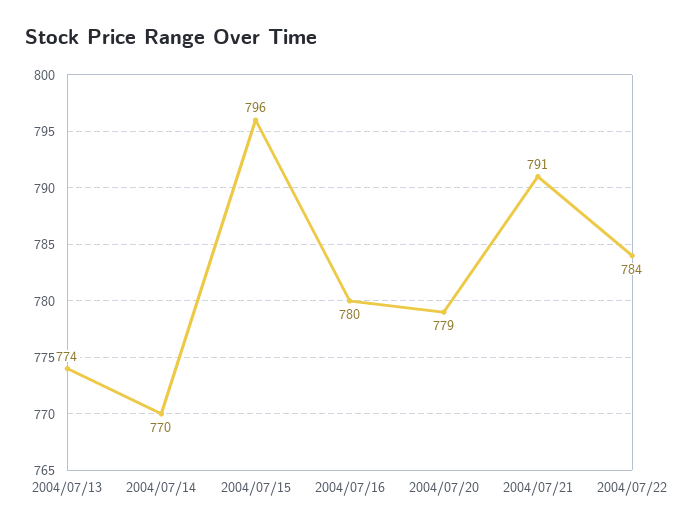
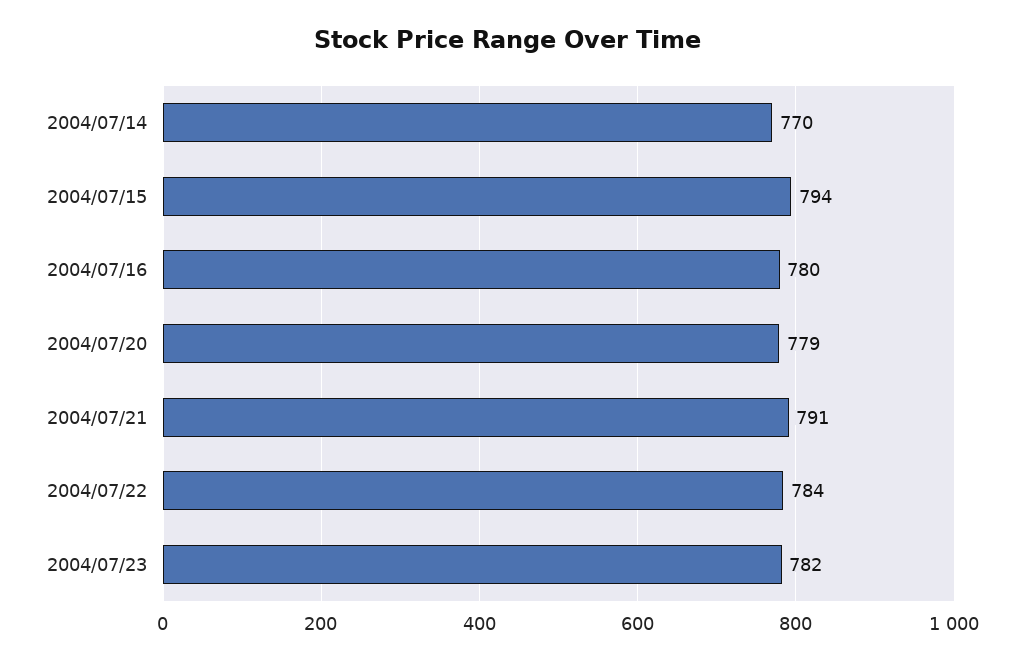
2004/07/13: 774 -> none
2004/07/15: 796 -> 794
2004/07/23: none -> 782

